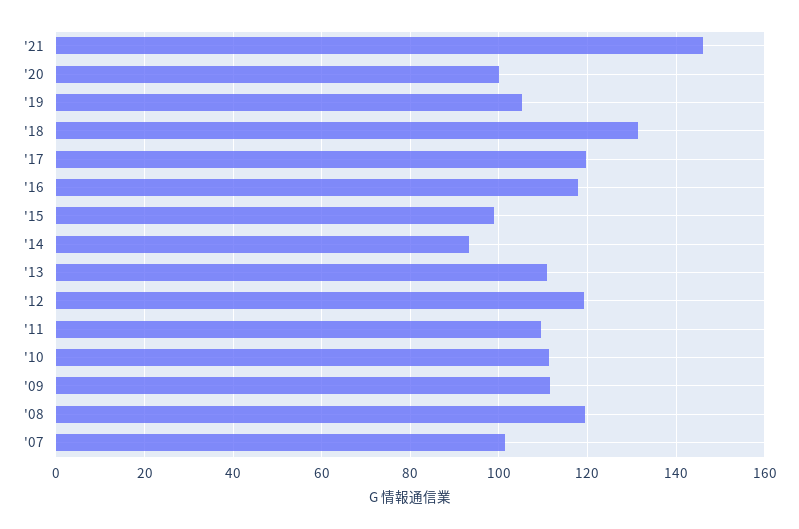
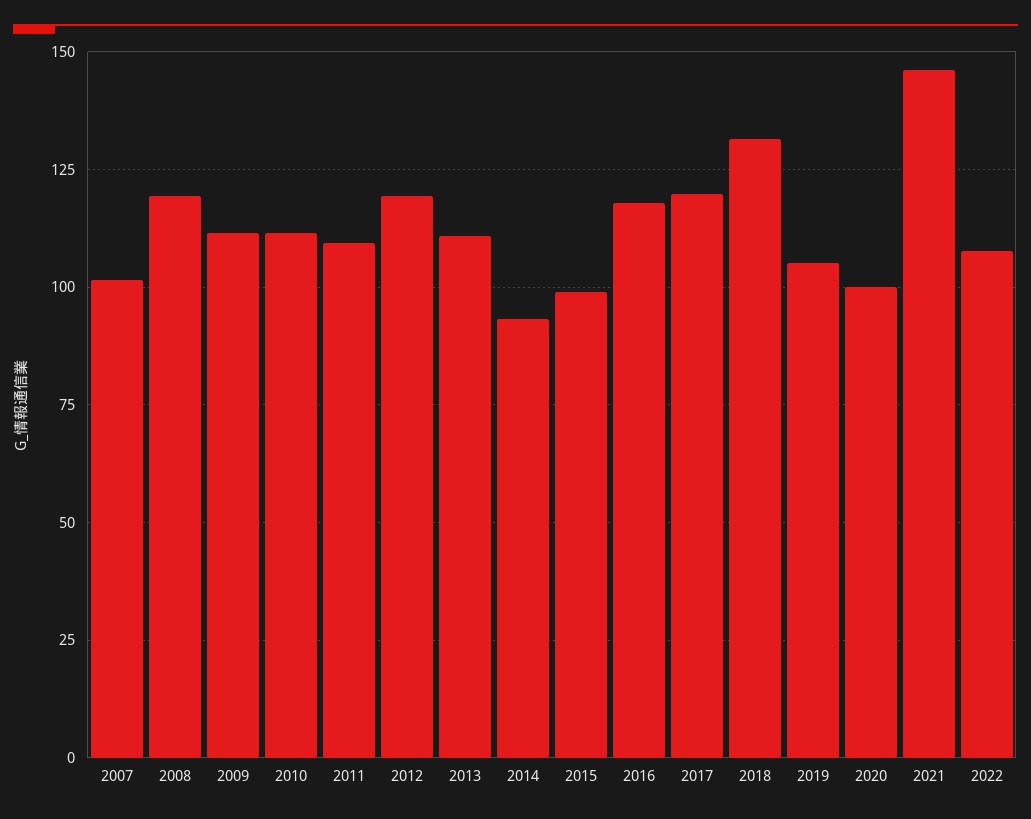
2022: none -> 107.5

